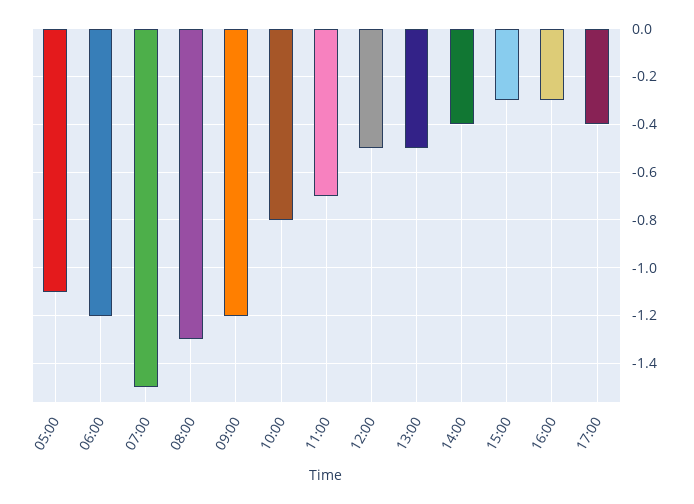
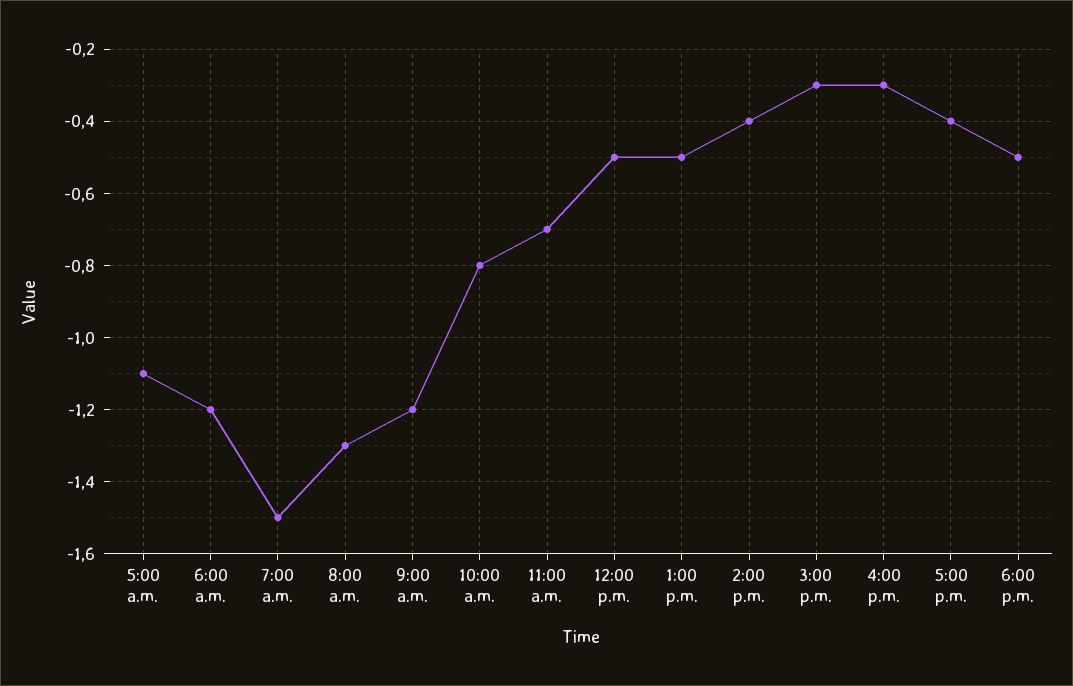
6:00 p.m.: none -> -0.5

